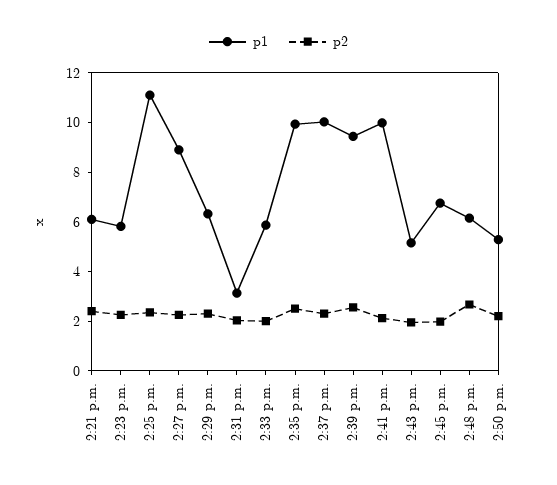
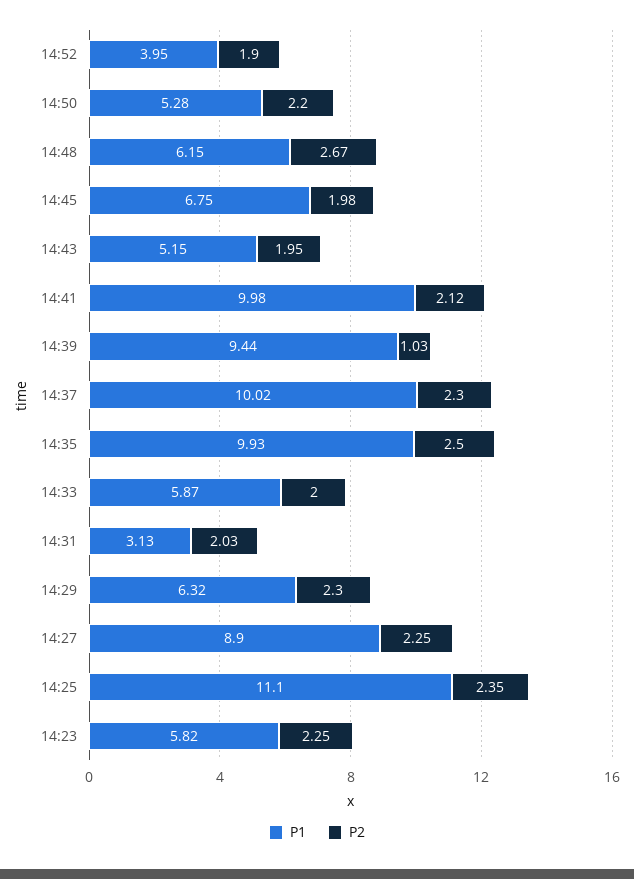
p1, 2:21 p.m.: 6 -> none
p2, 2:21 p.m.: 2.5 -> none
p2, 2:39 p.m.: 2.5 -> 1.03
p1, 14:52: none -> 3.95
p2, 14:52: none -> 1.9

